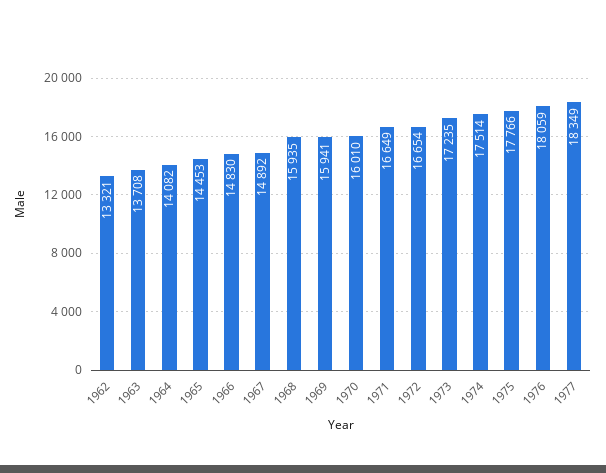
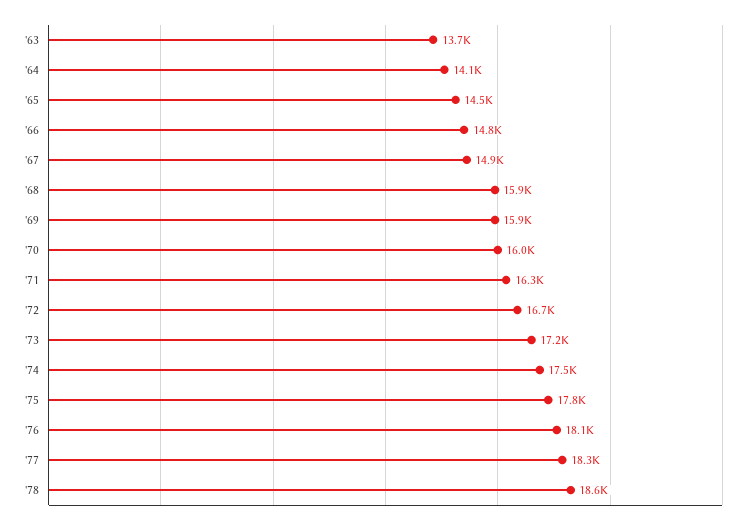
1962: 13321 -> none
1971: 16649 -> 16300
'78: none -> 18600

